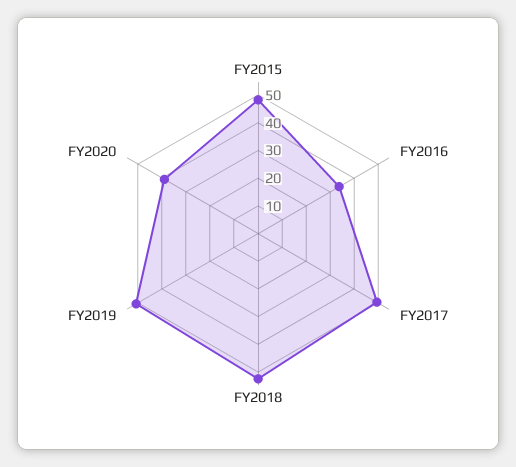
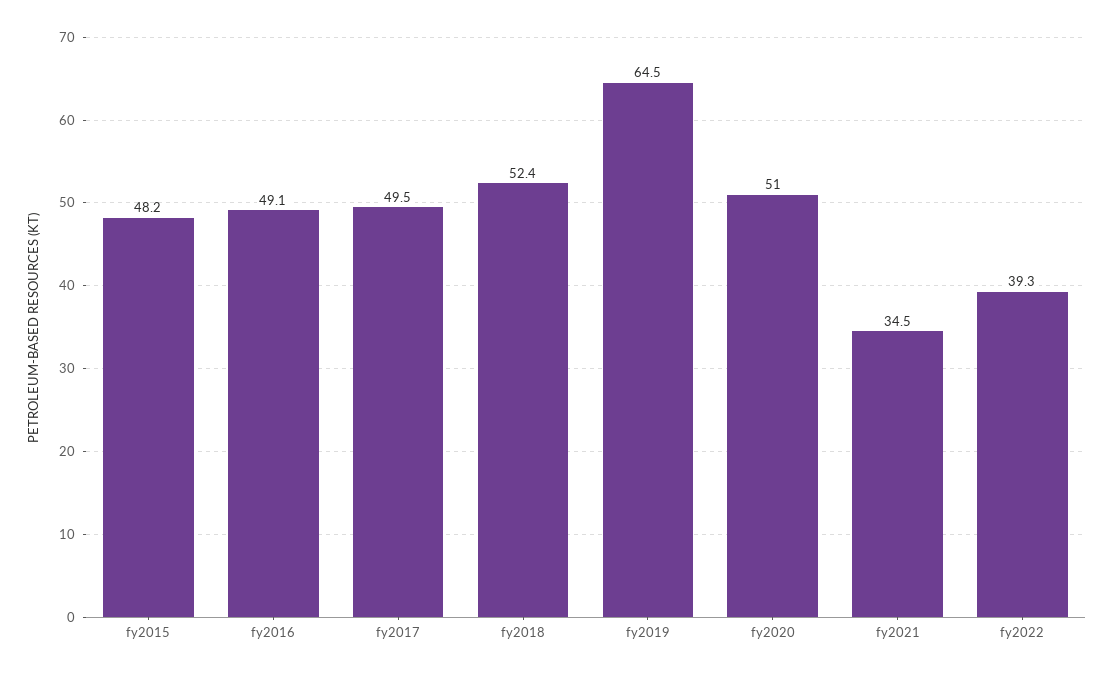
FY2016: 35 -> 49.1
FY2019: 50 -> 64.5
FY2020: 40 -> 51
fy2021: none -> 34.5
fy2022: none -> 39.3

